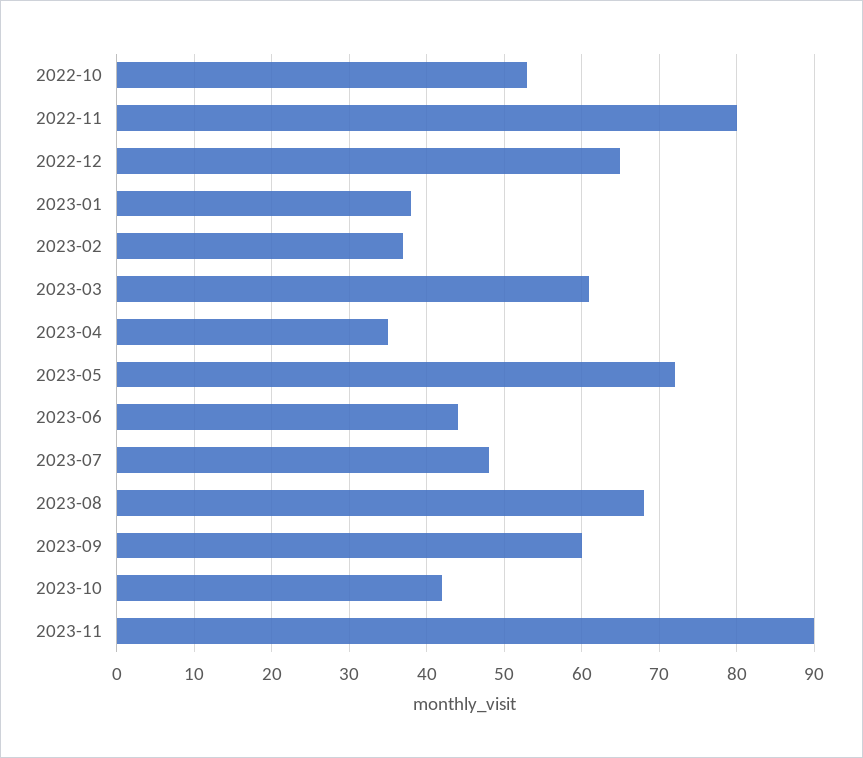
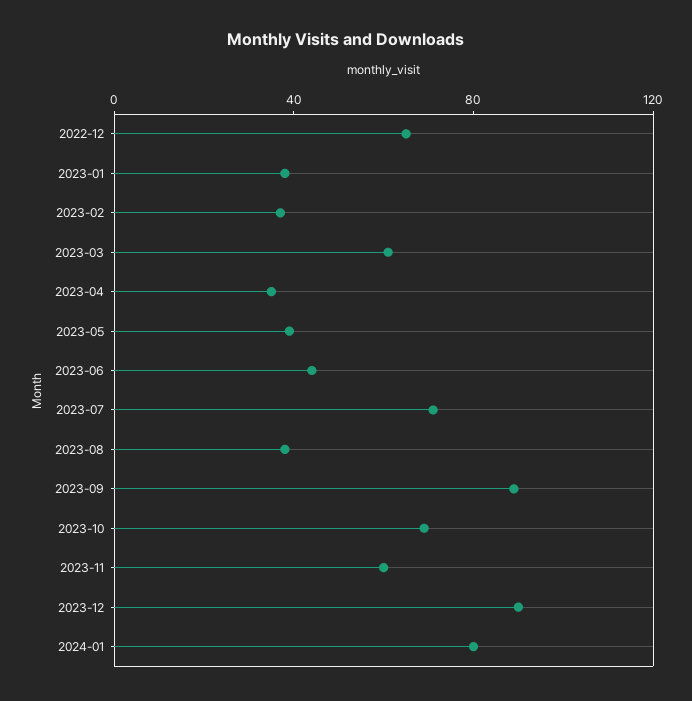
2022-10: 53 -> none
2022-11: 80 -> none
2023-05: 72 -> 40
2023-07: 48 -> 70
2023-08: 68 -> 40
2023-09: 60 -> 90
2023-10: 42 -> 70
2023-11: 90 -> 60
2023-12: none -> 90
2024-01: none -> 80

